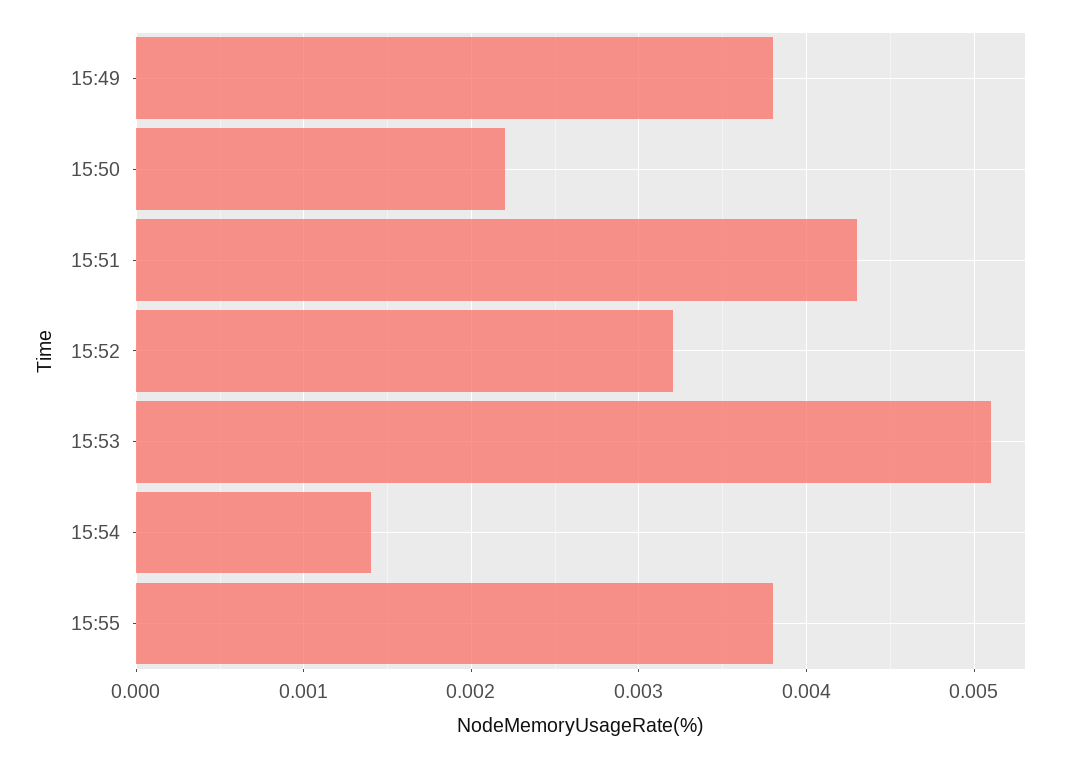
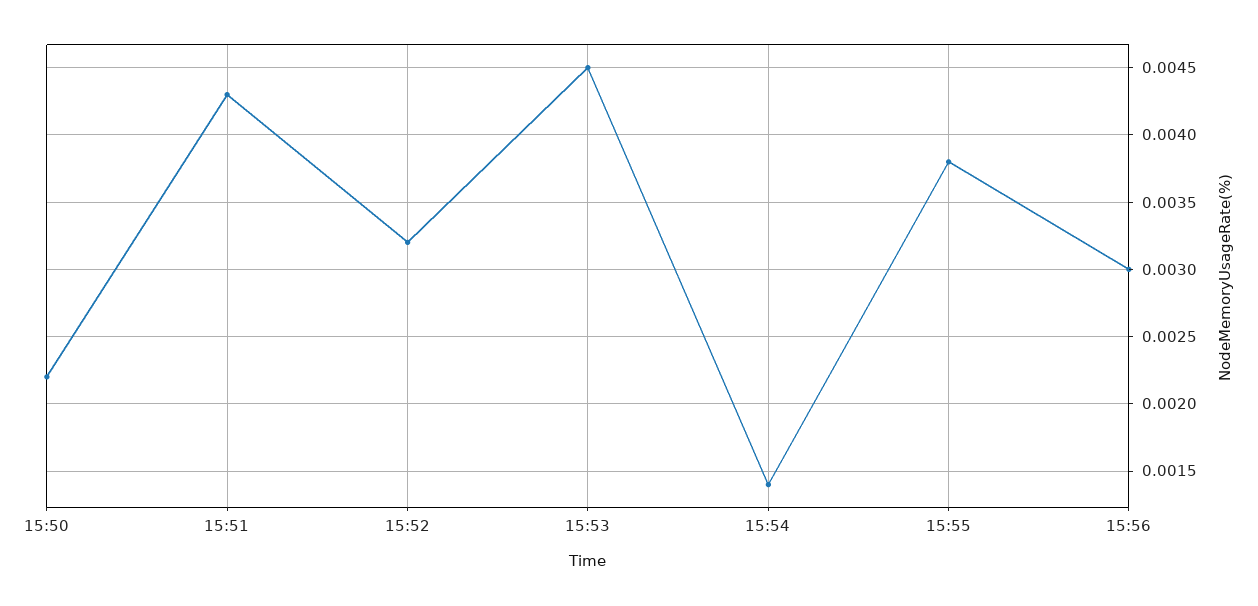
15:49: 0.0038 -> none
15:53: 0.0051 -> 0.0045
15:56: none -> 0.003

